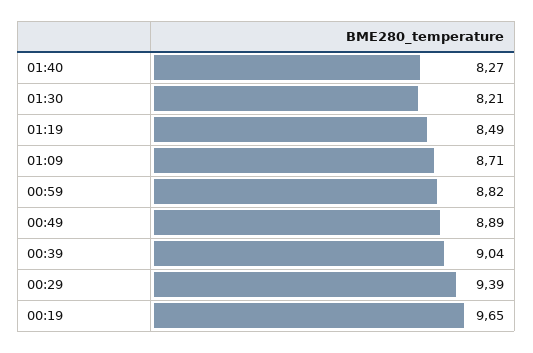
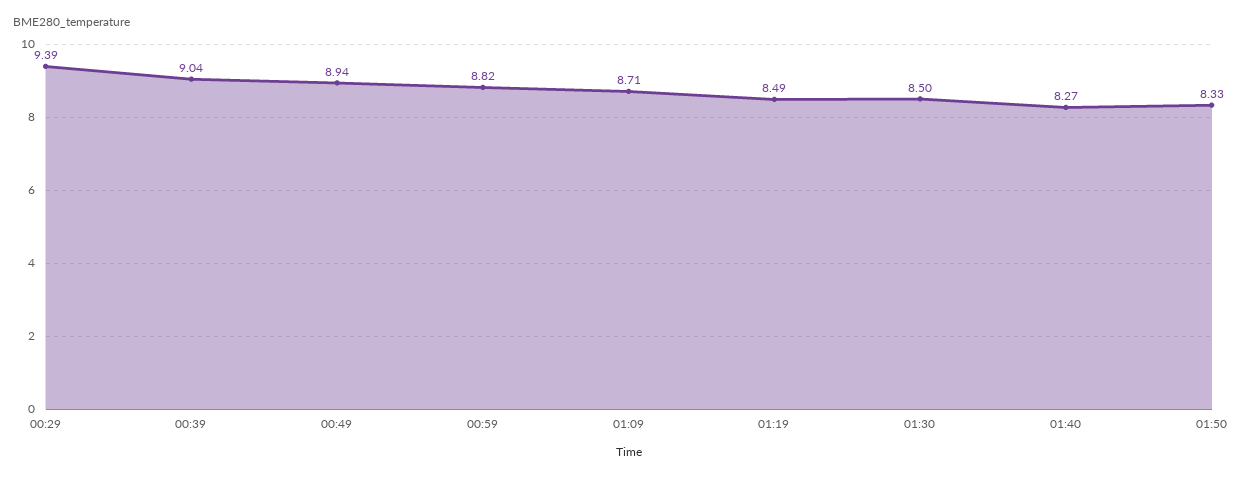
01:30: 8.21 -> 8.5
00:49: 8.89 -> 8.94
00:19: 9.65 -> none
01:50: none -> 8.33

